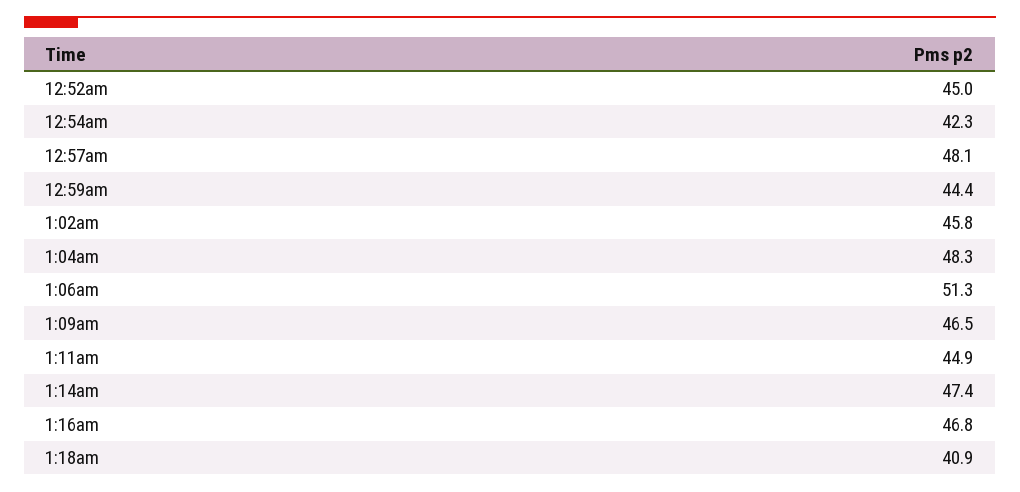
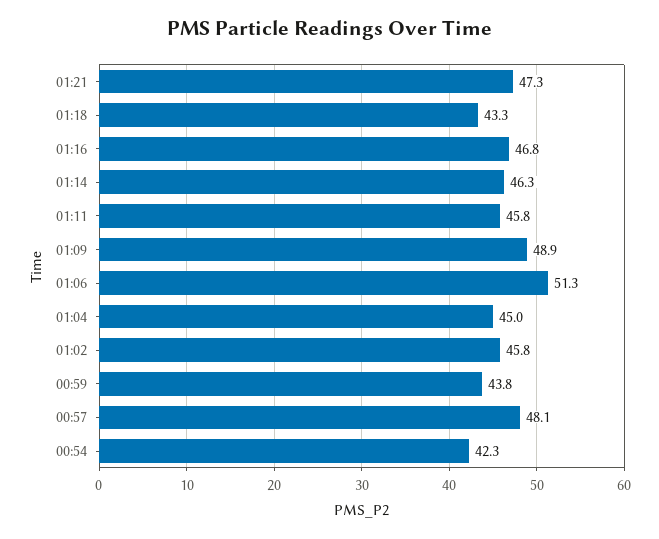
12:52am: 45 -> none
12:59am: 44.4 -> 43.8
1:04am: 48.3 -> 45
1:09am: 46.5 -> 48.9
1:11am: 44.9 -> 45.8
1:14am: 47.4 -> 46.3
1:18am: 40.9 -> 43.3
01:21: none -> 47.3

